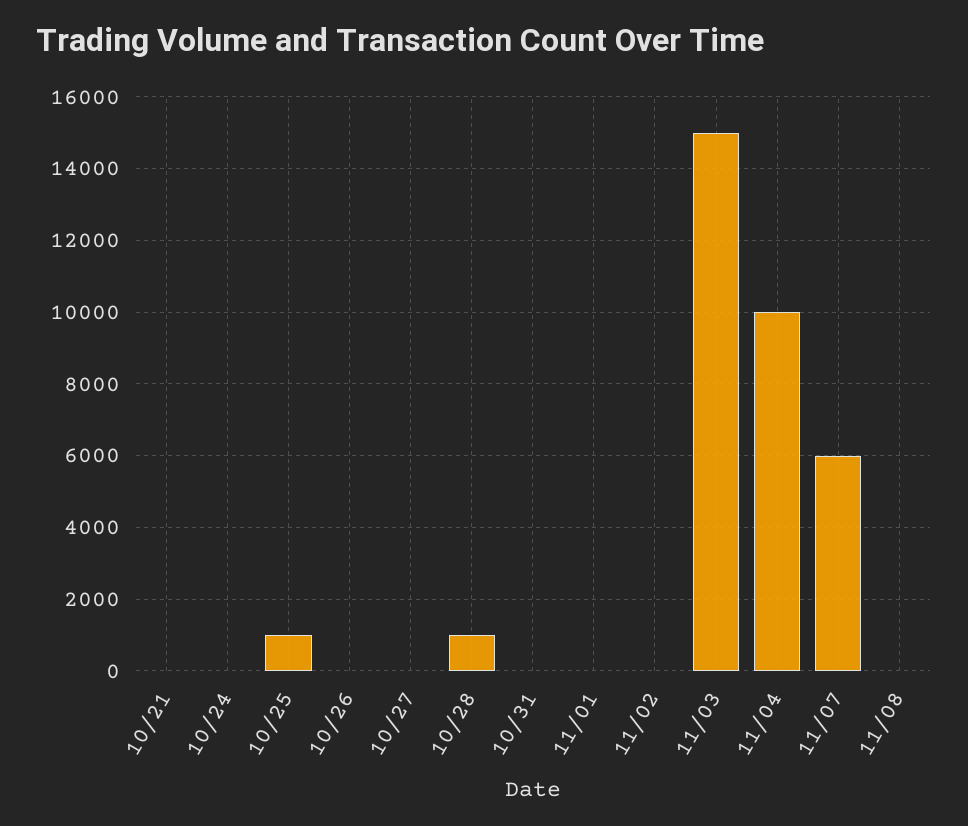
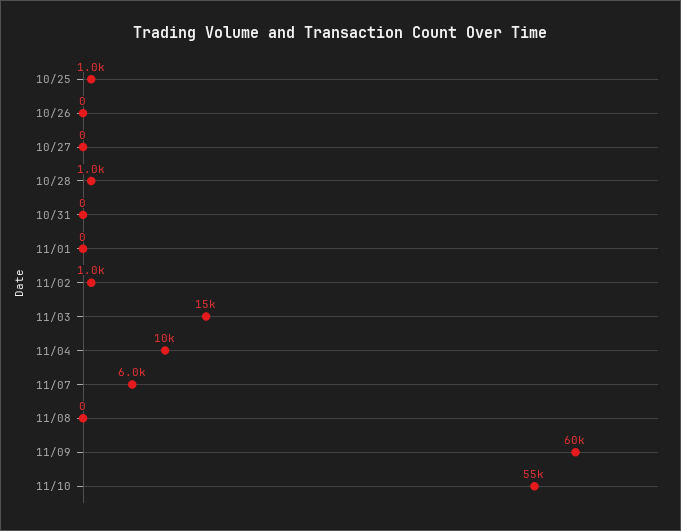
10/21: 0 -> none
10/24: 0 -> none
11/02: 0 -> 1000
11/09: none -> 60000
11/10: none -> 55000

